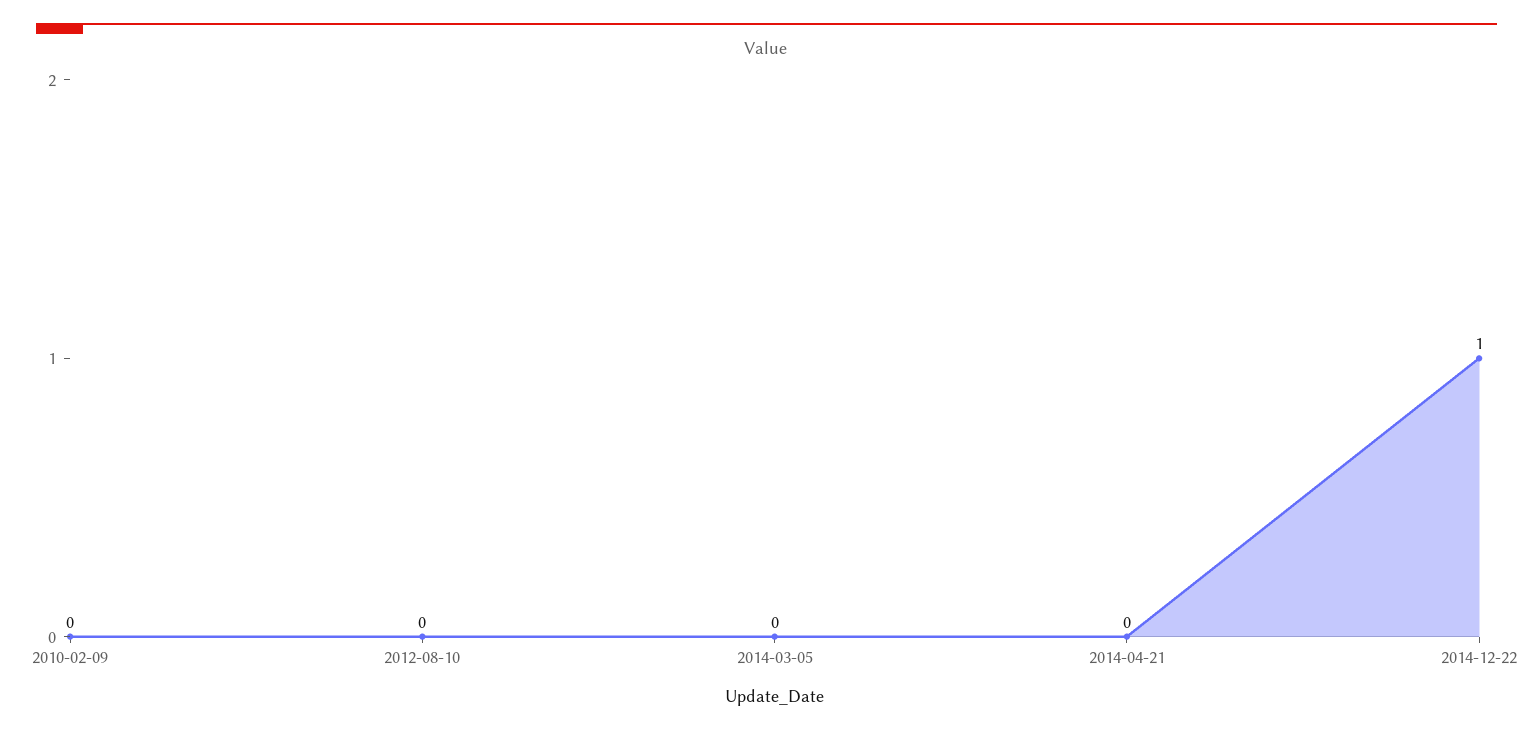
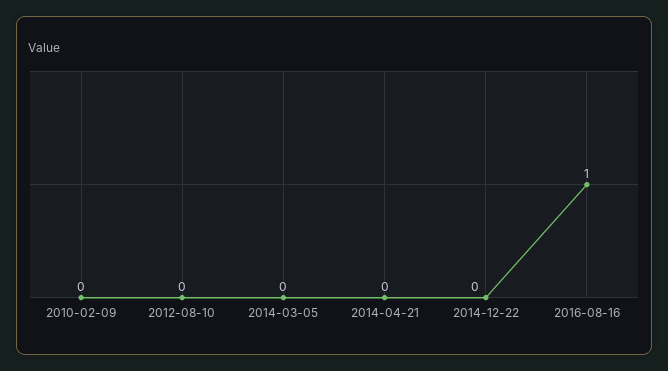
2014-12-22: 1 -> 0
2016-08-16: none -> 1

